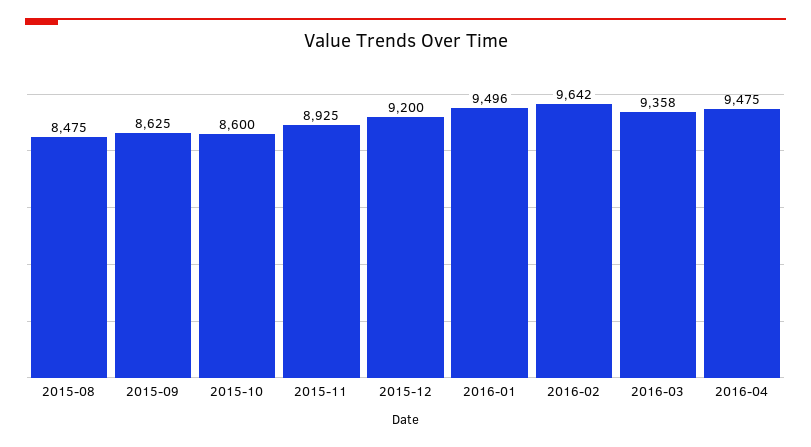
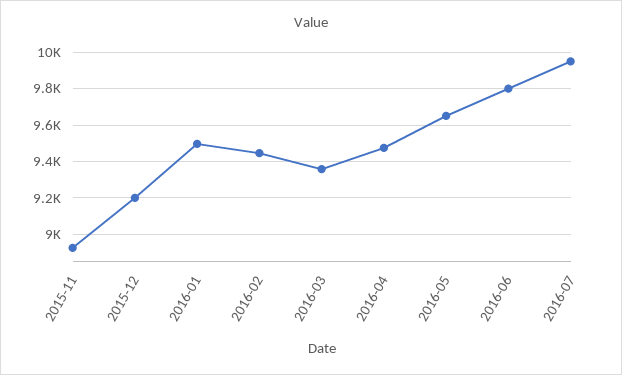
2015-08: 8475 -> none
2015-09: 8625 -> none
2015-10: 8600 -> none
2016-02: 9642 -> 9450
2016-05: none -> 9650
2016-06: none -> 9800
2016-07: none -> 9950

